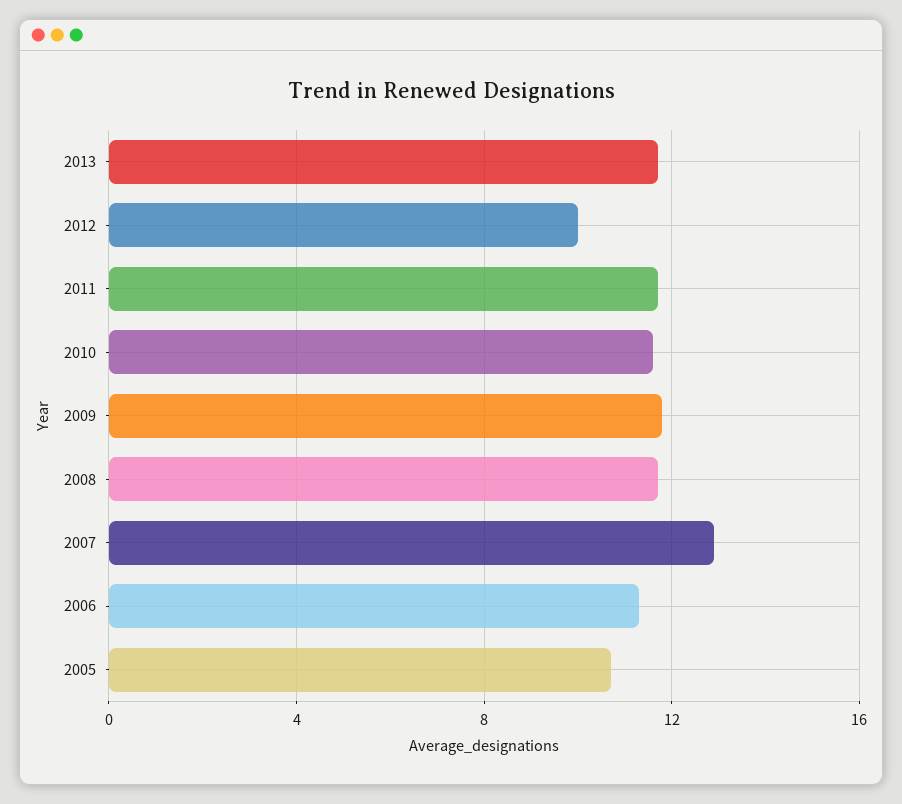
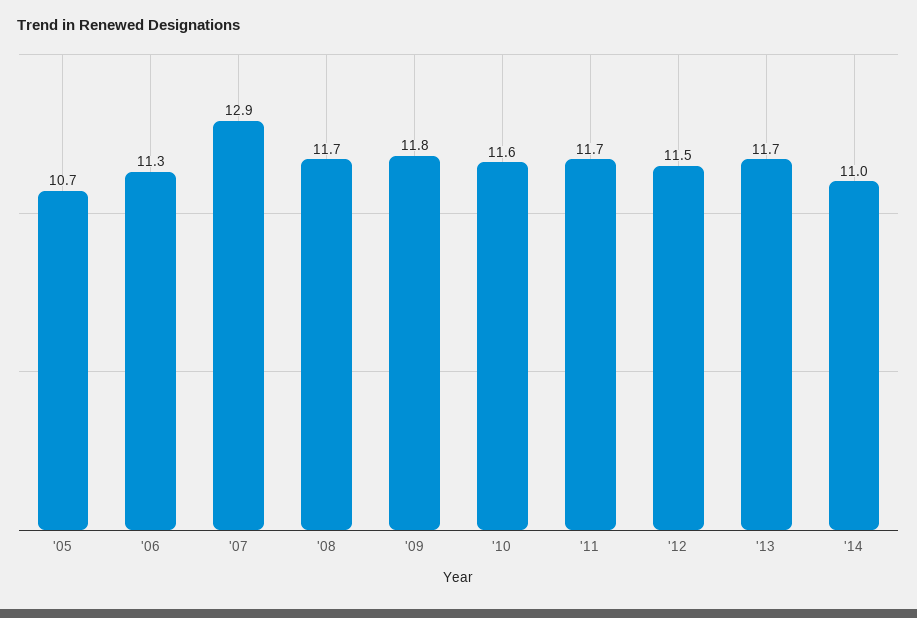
2012: 10 -> 11.5
'14: none -> 11

